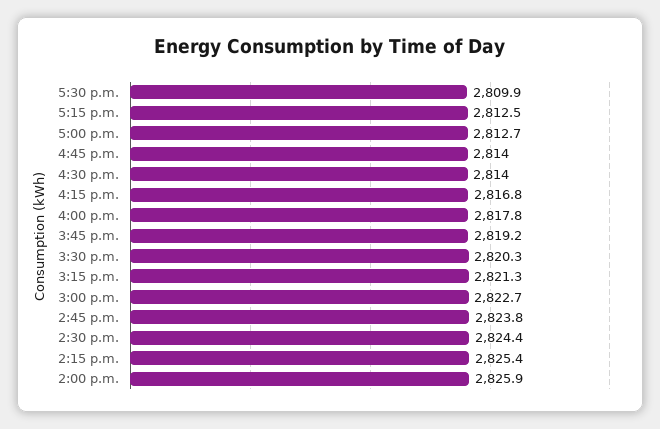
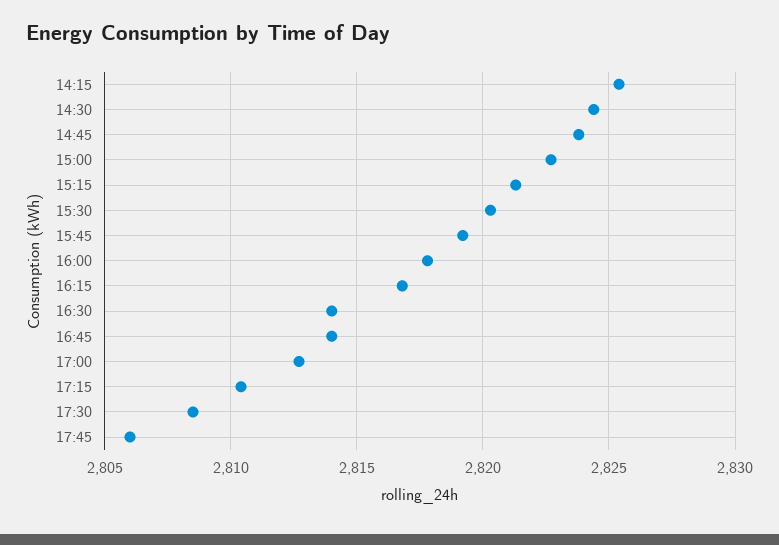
5:30 p.m.: 2809.9 -> 2808.5
5:15 p.m.: 2812.5 -> 2810.5
2:00 p.m.: 2825.9 -> none
17:45: none -> 2806

